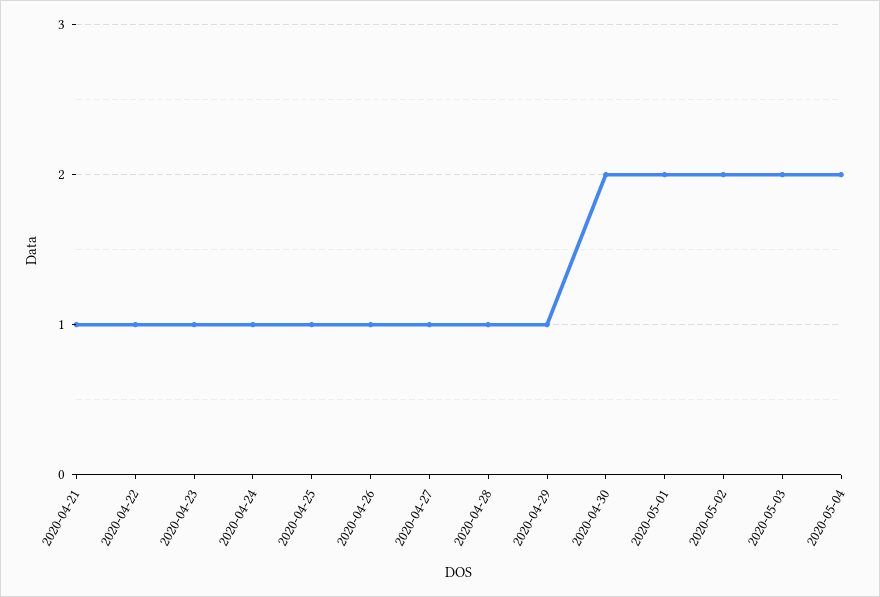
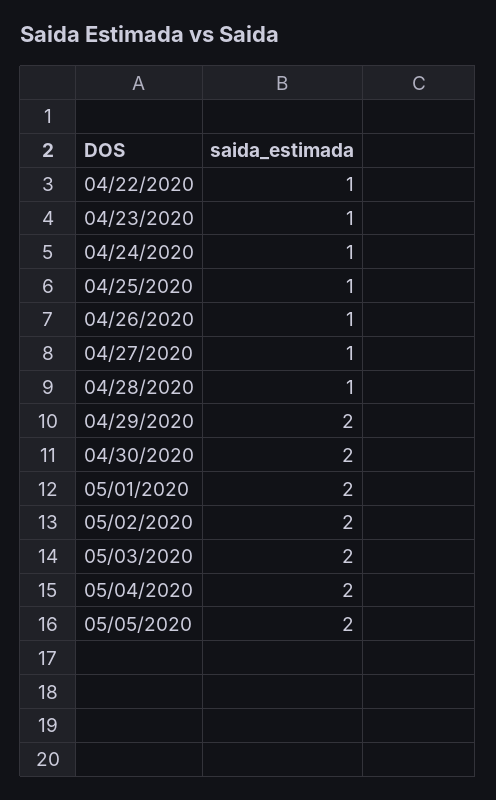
2020-04-21: 1 -> none
2020-04-29: 1 -> 2
05/05/2020: none -> 2

